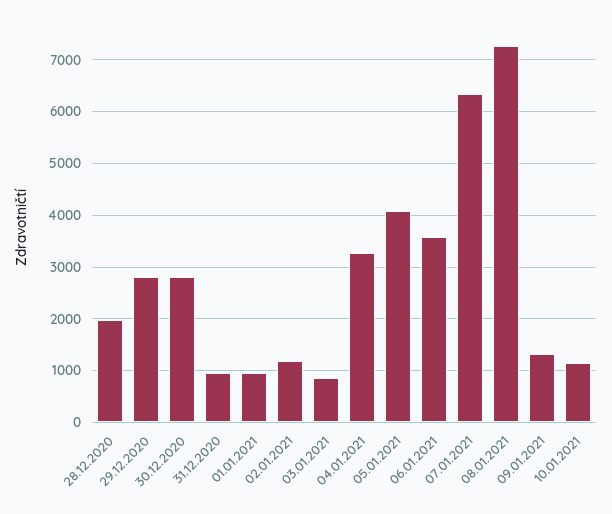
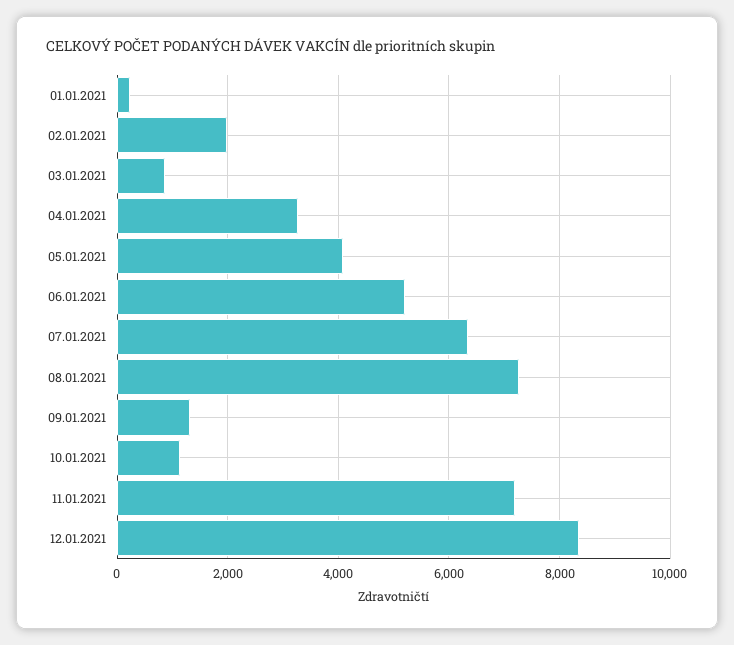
28.12.2020: 2000 -> none
29.12.2020: 2800 -> none
30.12.2020: 2800 -> none
31.12.2020: 1000 -> none
01.01.2021: 1000 -> 200
02.01.2021: 1200 -> 2000
06.01.2021: 3600 -> 5200
11.01.2021: none -> 7200
12.01.2021: none -> 8400

